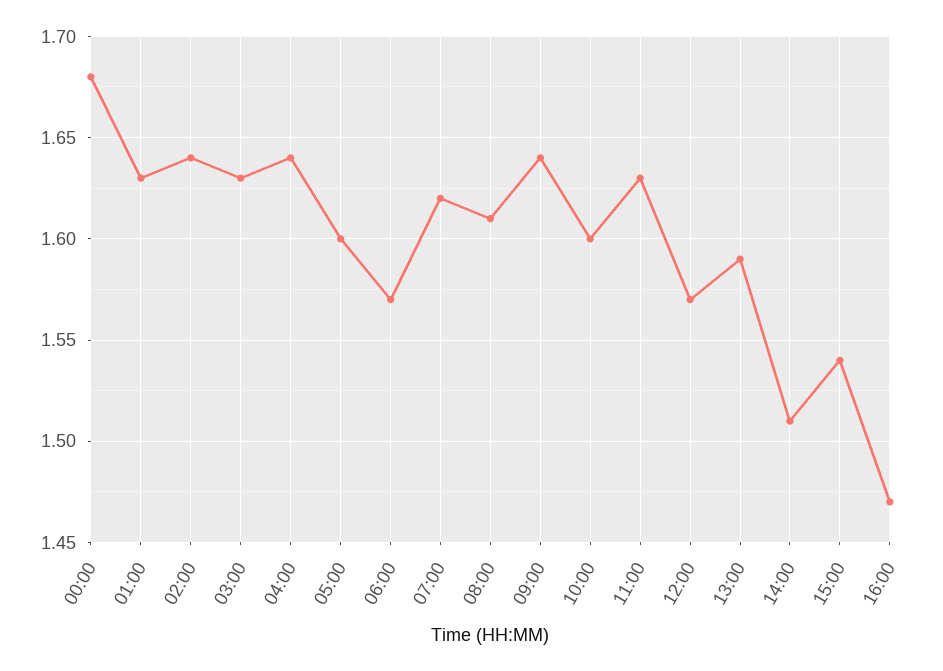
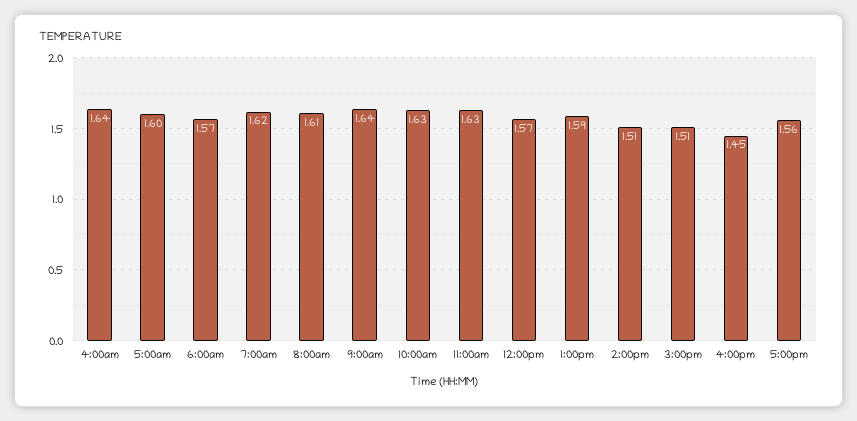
00:00: 1.68 -> none
01:00: 1.63 -> none
02:00: 1.64 -> none
03:00: 1.63 -> none
10:00: 1.6 -> 1.63
15:00: 1.54 -> 1.51
16:00: 1.47 -> 1.45
5:00pm: none -> 1.56

